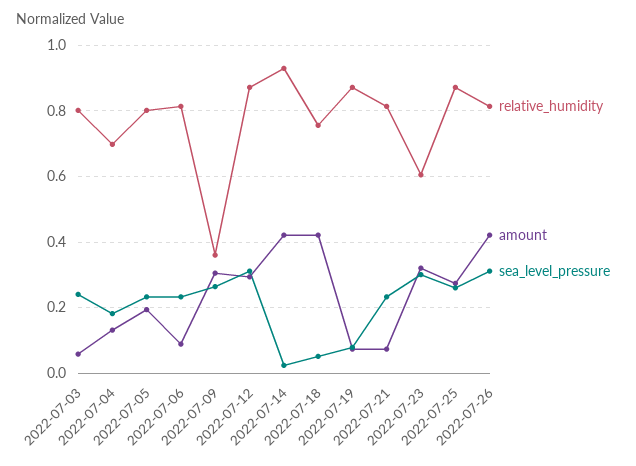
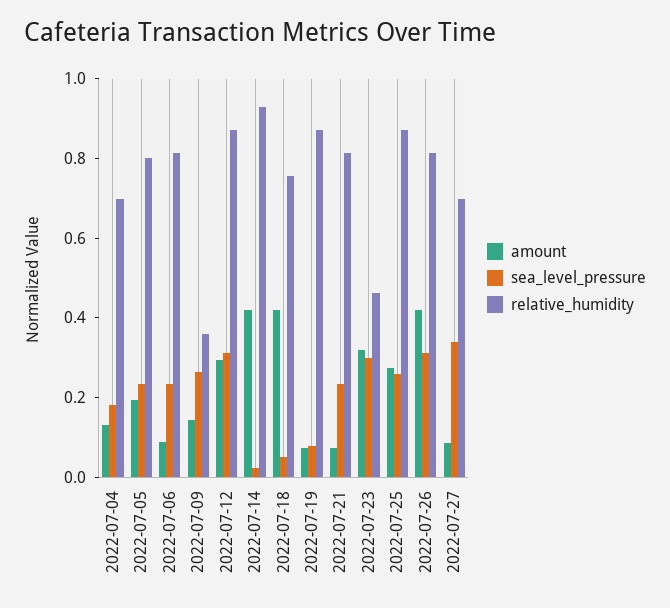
relative_humidity, 2022-07-03: 0.8 -> none
amount, 2022-07-03: 0.06 -> none
sea_level_pressure, 2022-07-03: 0.24 -> none
amount, 2022-07-09: 0.3 -> 0.15
relative_humidity, 2022-07-23: 0.6 -> 0.45
amount, 2022-07-27: none -> 0.1
sea_level_pressure, 2022-07-27: none -> 0.35
relative_humidity, 2022-07-27: none -> 0.7

